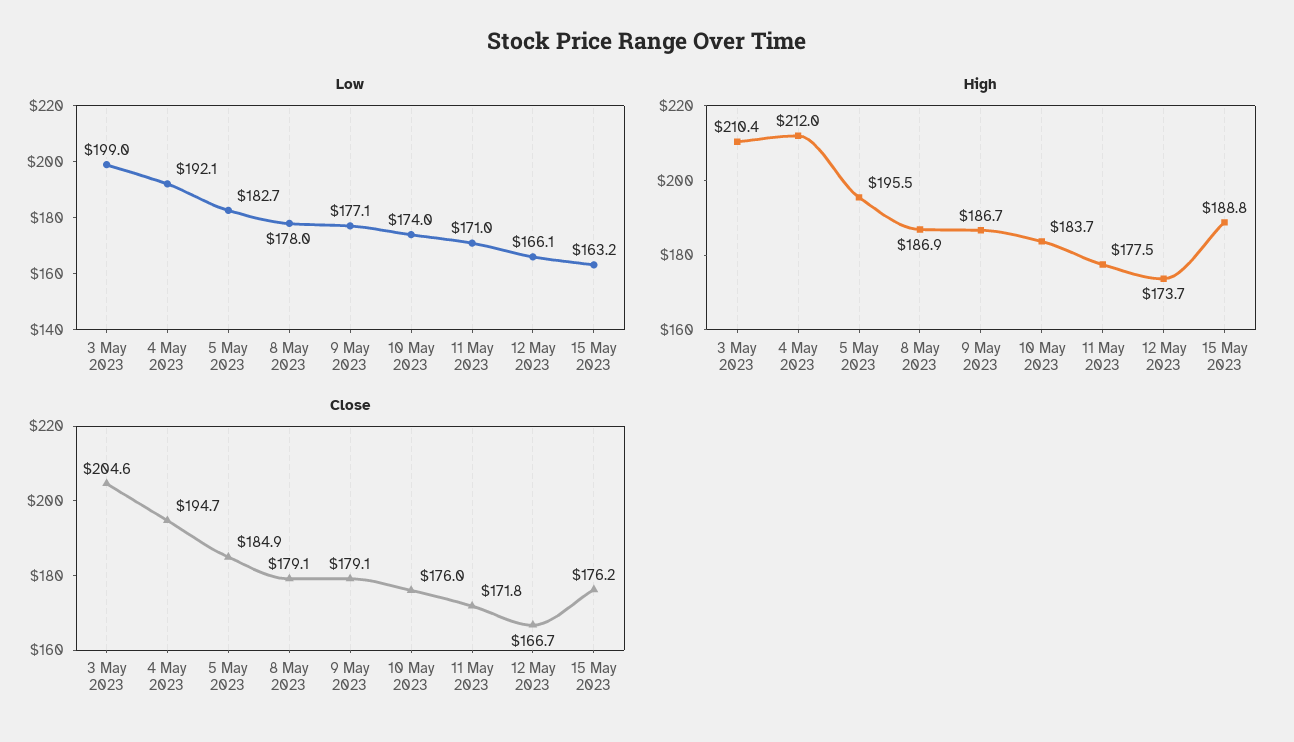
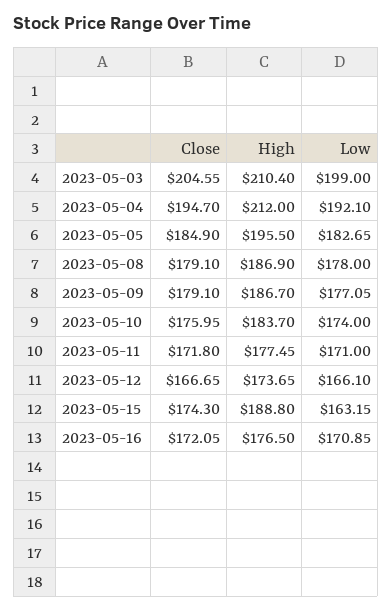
Close, 15 May 2023: 176.2 -> 174.3
Close, 2023-05-16: none -> 172.05
High, 2023-05-16: none -> 176.5
Low, 2023-05-16: none -> 170.85

